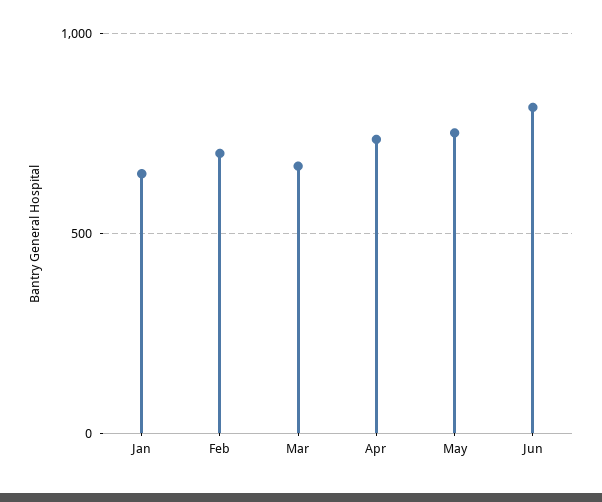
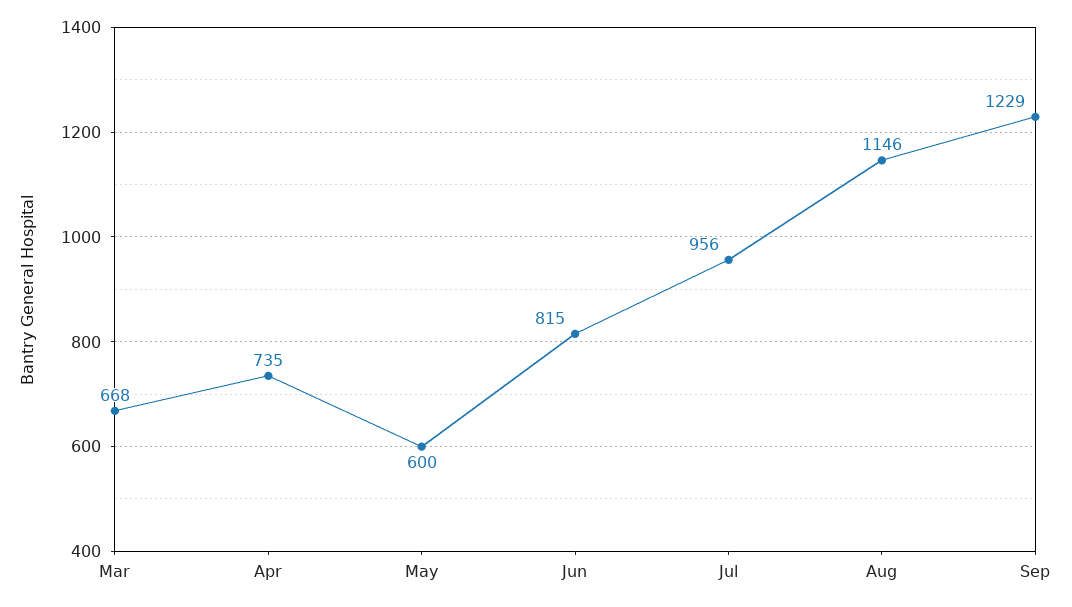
Jan: 650 -> none
Feb: 700 -> none
May: 750 -> 600
Jul: none -> 956
Aug: none -> 1146
Sep: none -> 1229

